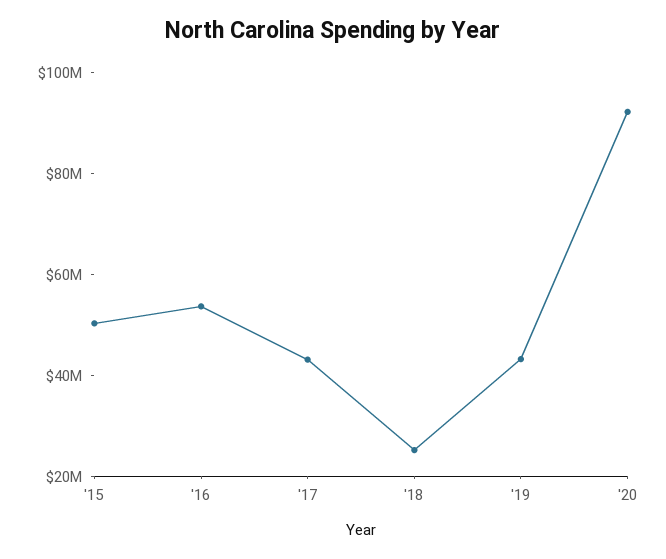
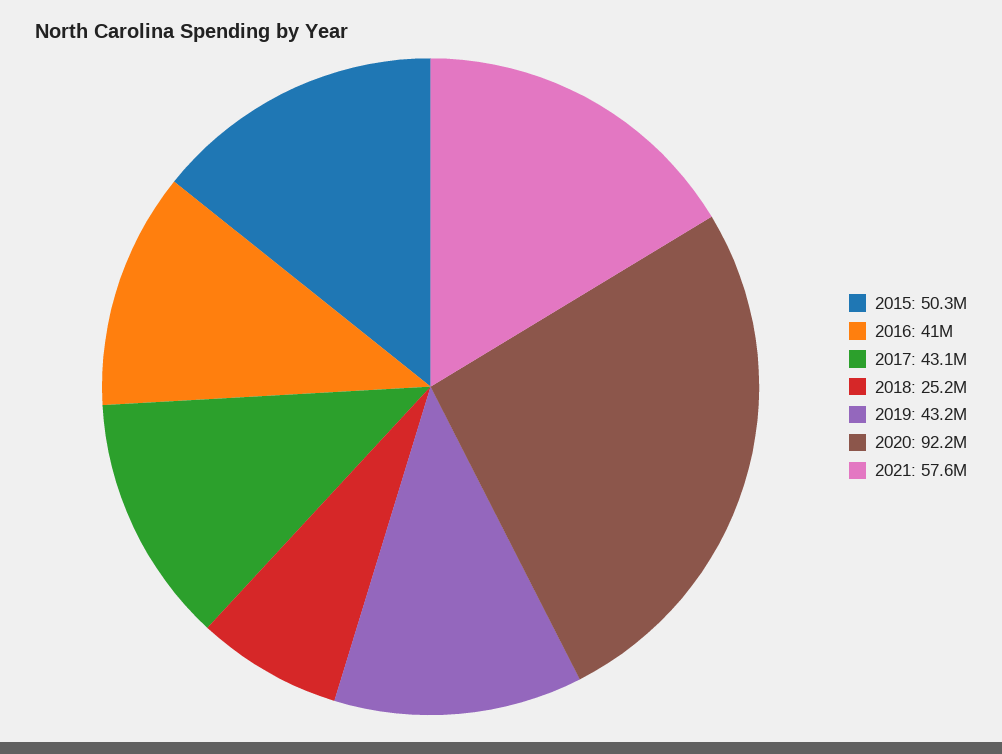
'16: 55000000 -> 41000000
2021: none -> 57600000

